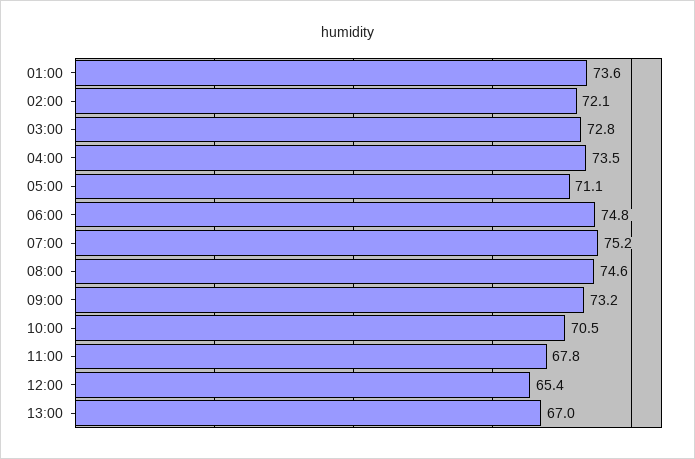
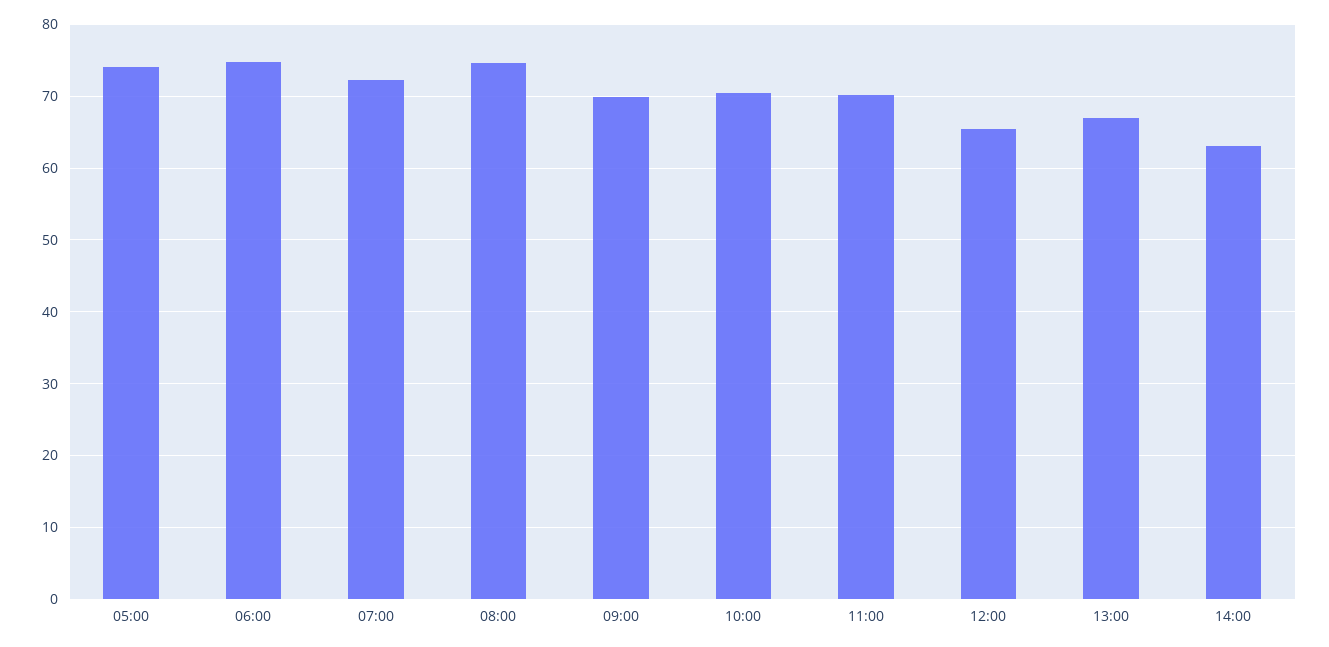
01:00: 73.6 -> none
02:00: 72.1 -> none
03:00: 72.8 -> none
04:00: 73.5 -> none
05:00: 71.1 -> 74
07:00: 75.2 -> 72
09:00: 73.2 -> 70
11:00: 67.8 -> 70
14:00: none -> 63

